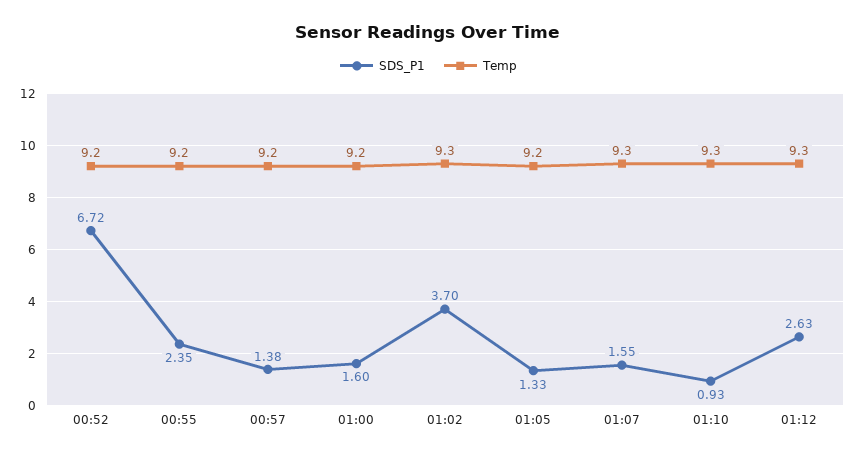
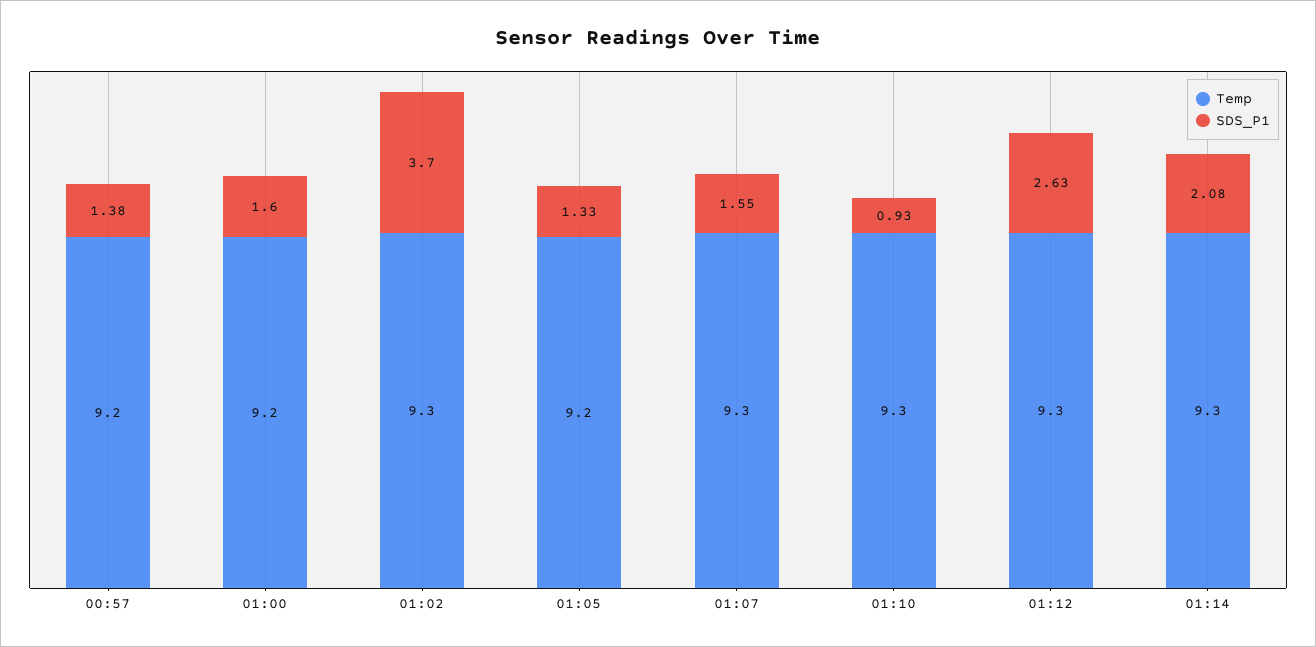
SDS_P1, 00:52: 6.72 -> none
Temp, 00:52: 9.2 -> none
SDS_P1, 00:55: 2.35 -> none
Temp, 00:55: 9.2 -> none
Temp, 01:14: none -> 9.3
SDS_P1, 01:14: none -> 2.08

